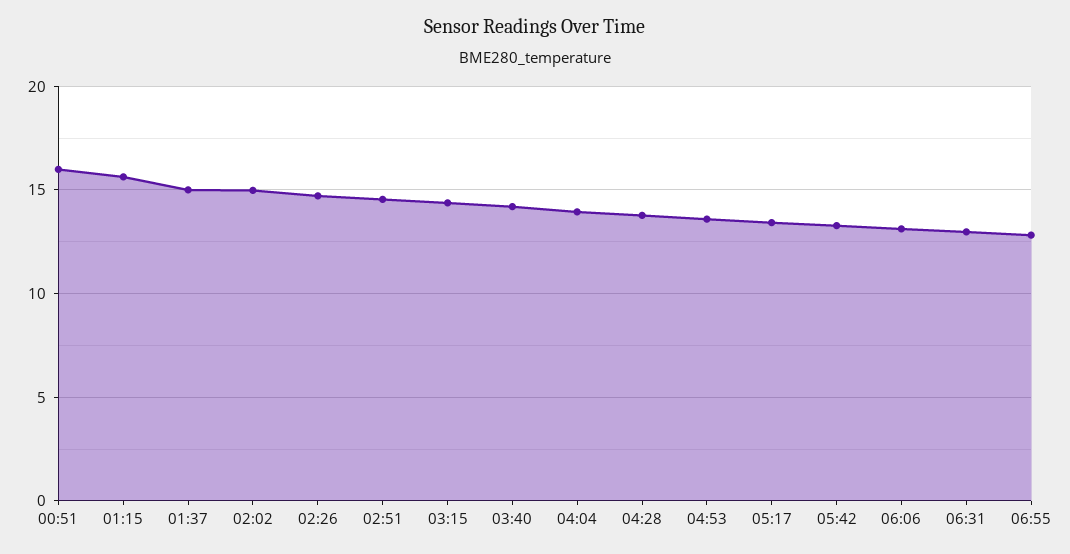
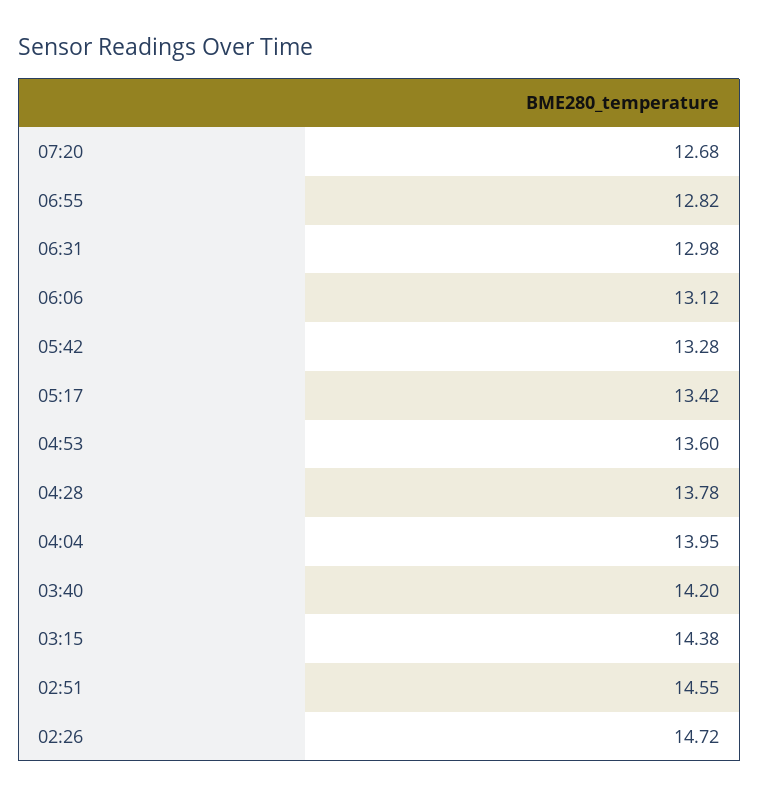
00:51: 16 -> none
01:15: 15.5 -> none
01:37: 15 -> none
02:02: 15 -> none
07:20: none -> 12.68

